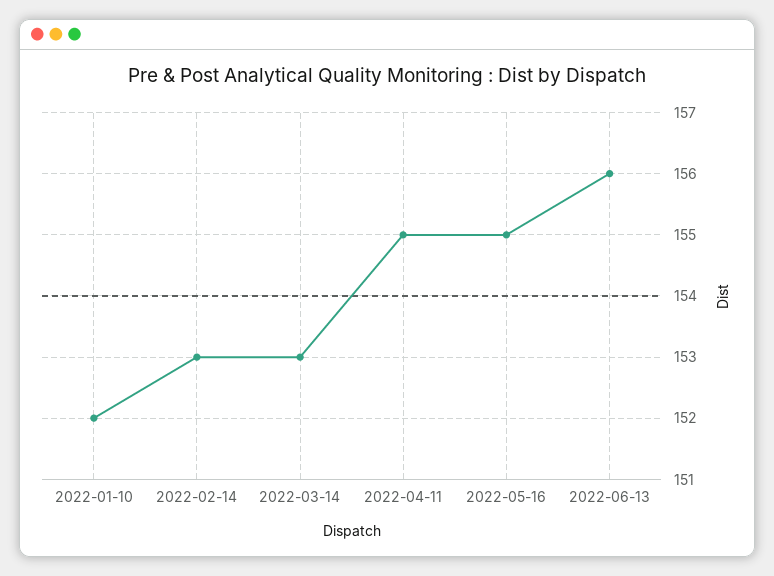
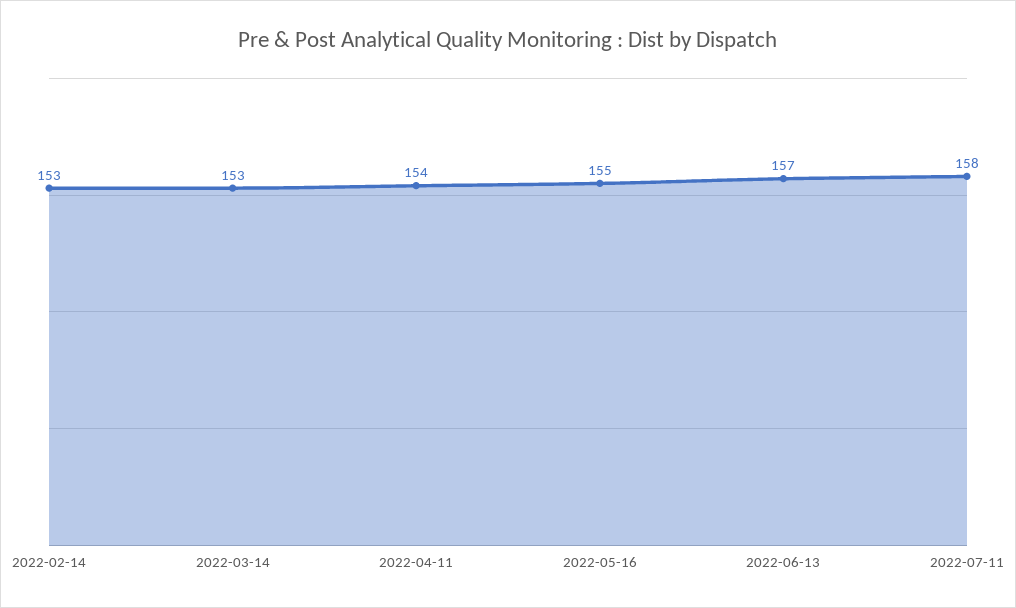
2022-01-10: 152 -> none
2022-04-11: 155 -> 154
2022-06-13: 156 -> 157
2022-07-11: none -> 158

